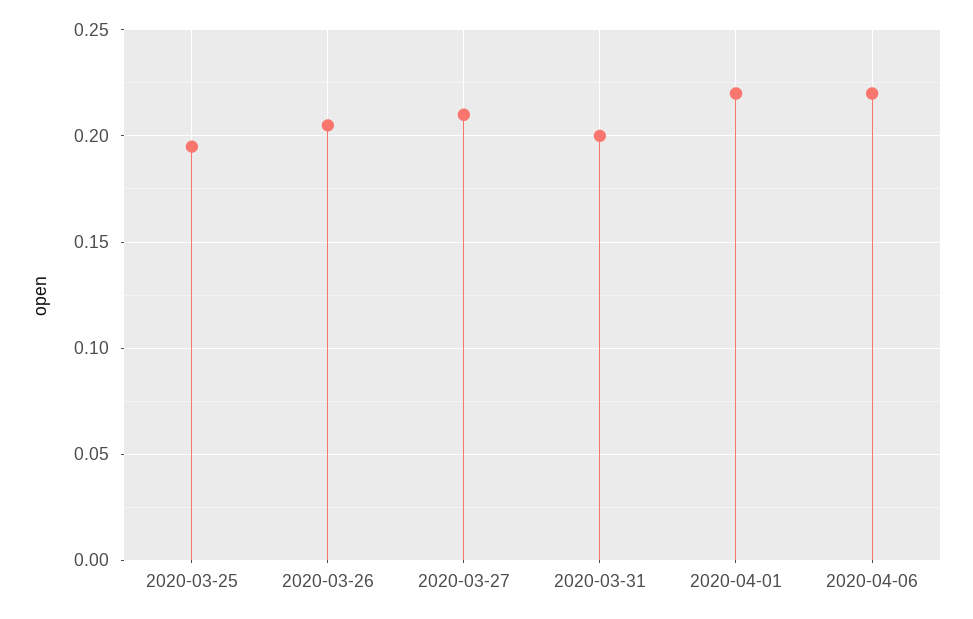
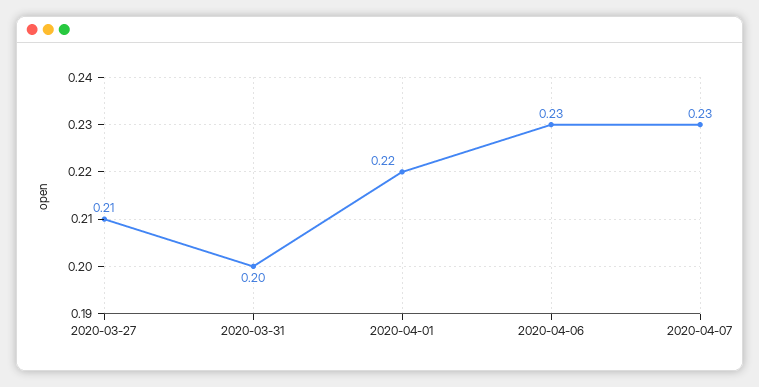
2020-03-25: 0.195 -> none
2020-03-26: 0.205 -> none
2020-04-06: 0.22 -> 0.23
2020-04-07: none -> 0.23

